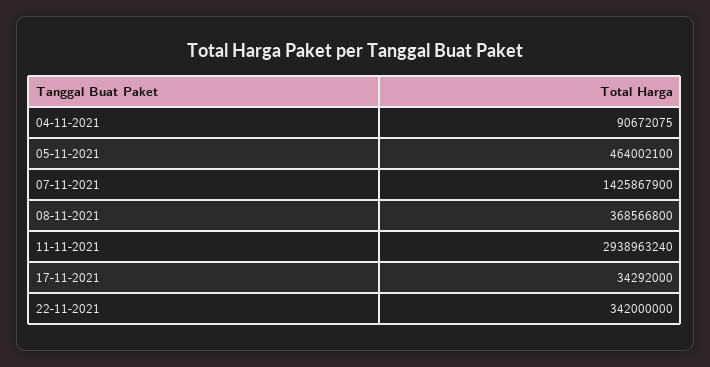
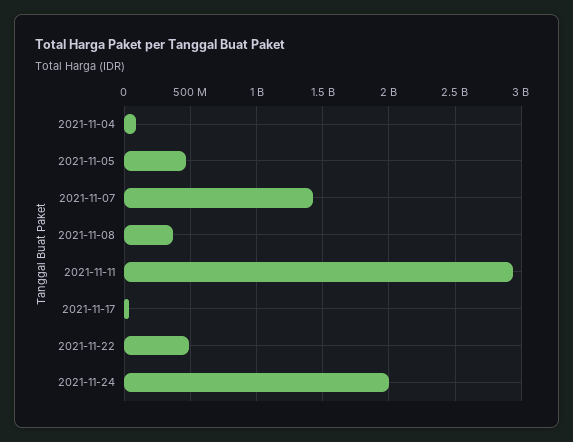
22-11-2021: 342000000 -> 500000000
2021-11-24: none -> 2000000000

